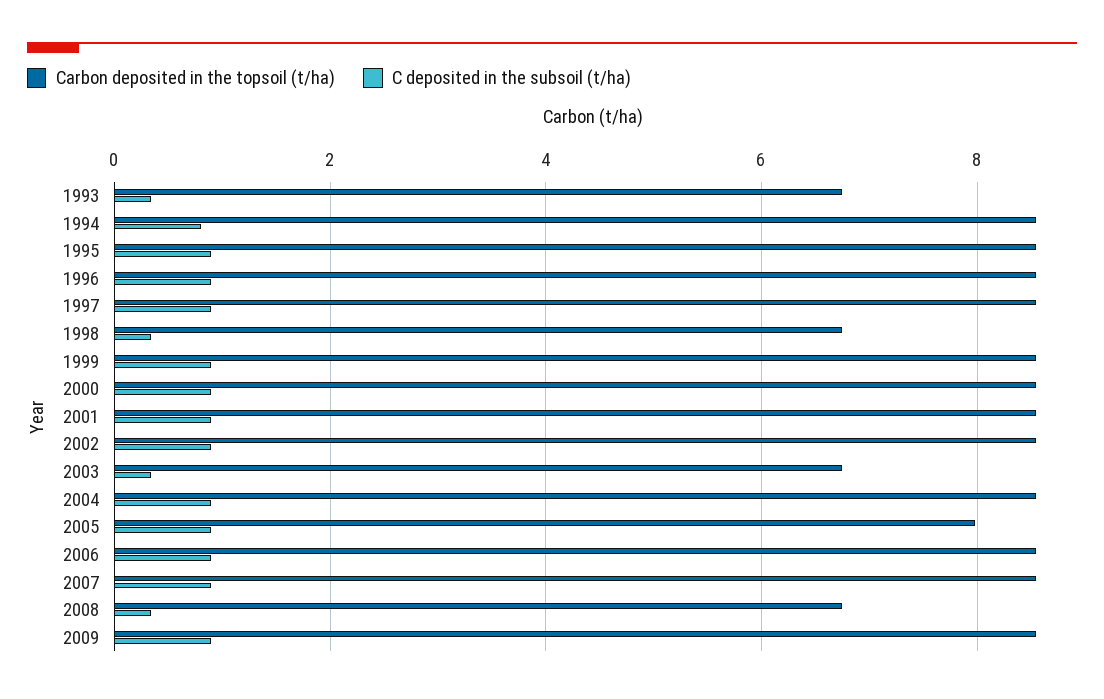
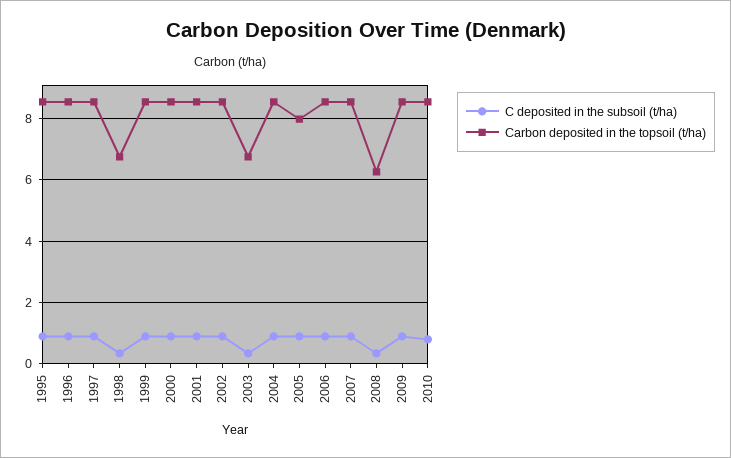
Carbon deposited in the topsoil (t/ha), 1993: 6.8 -> none
C deposited in the subsoil (t/ha), 1993: 0.4 -> none
Carbon deposited in the topsoil (t/ha), 1994: 8.6 -> none
C deposited in the subsoil (t/ha), 1994: 0.8 -> none
Carbon deposited in the topsoil (t/ha), 2008: 6.8 -> 6.2
C deposited in the subsoil (t/ha), 2010: none -> 0.8
Carbon deposited in the topsoil (t/ha), 2010: none -> 8.6

